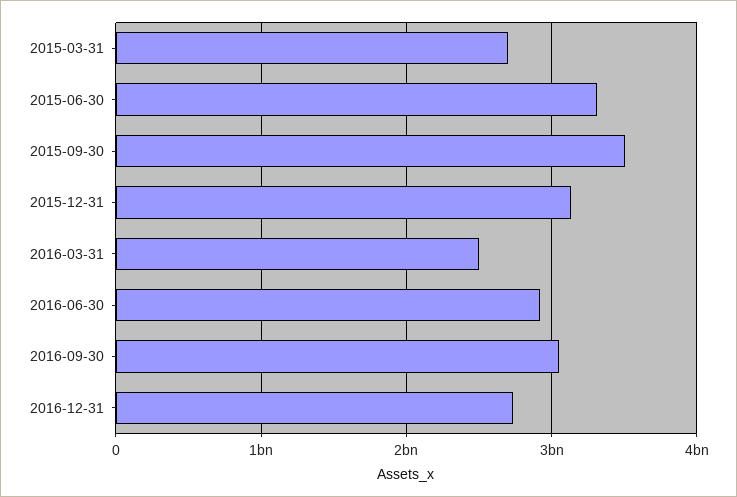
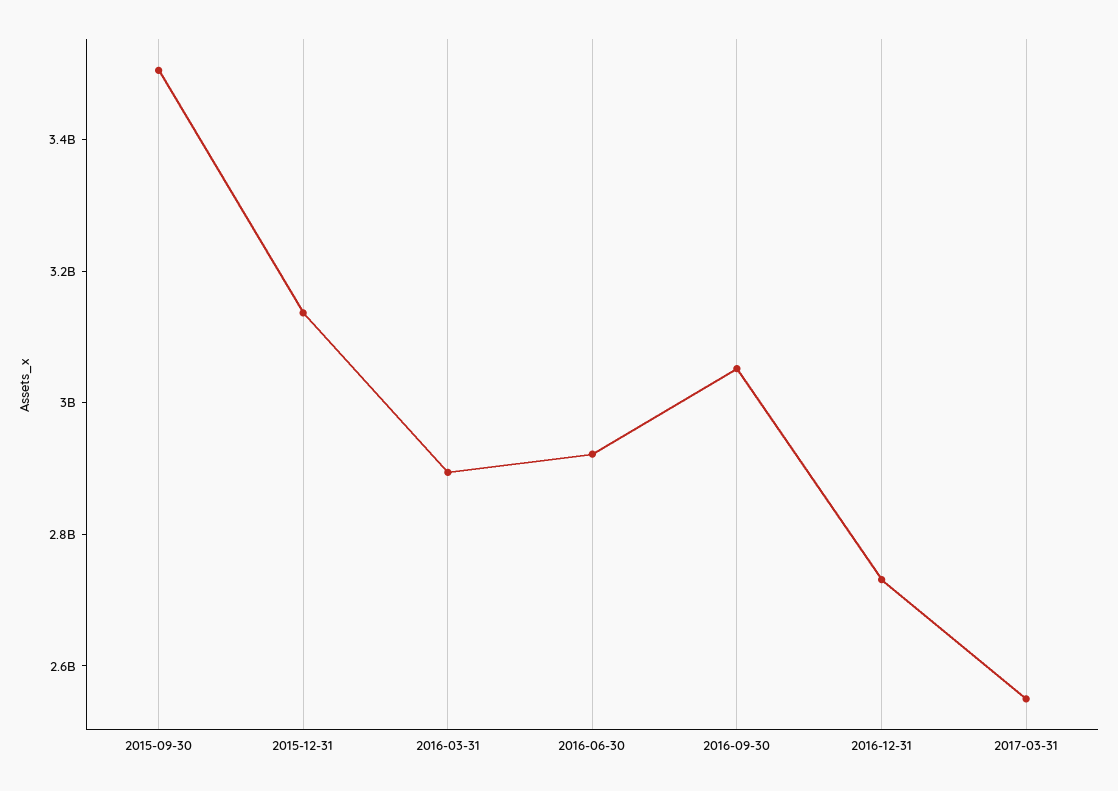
2015-03-31: 2700000000 -> none
2015-06-30: 3300000000 -> none
2016-03-31: 2500000000 -> 2900000000
2017-03-31: none -> 2550000000

